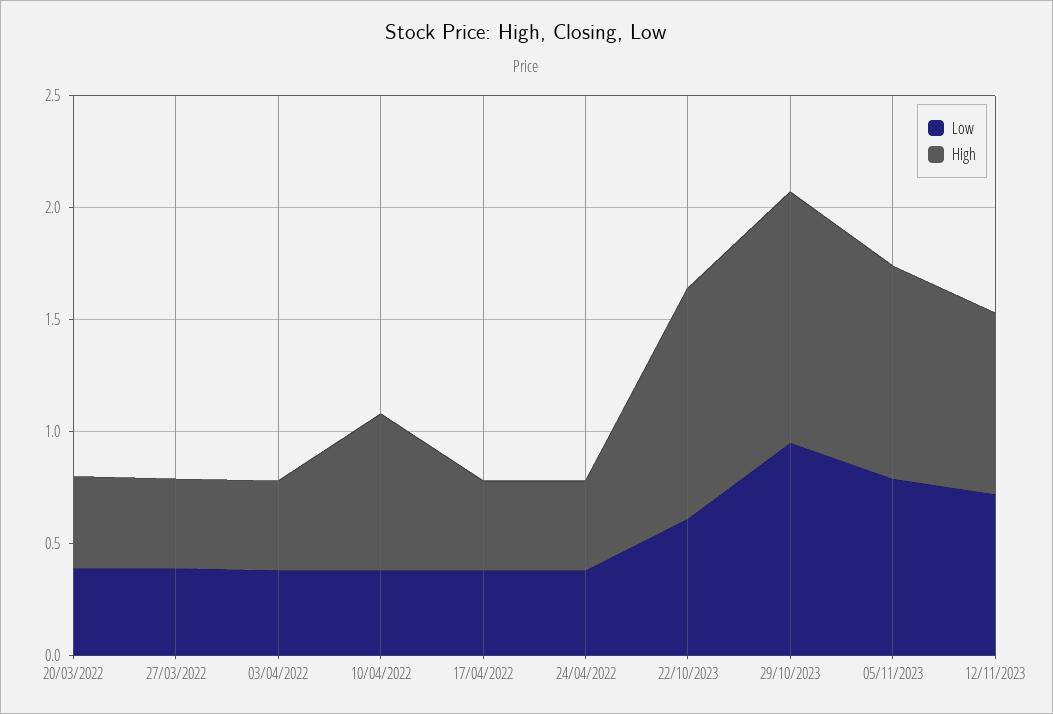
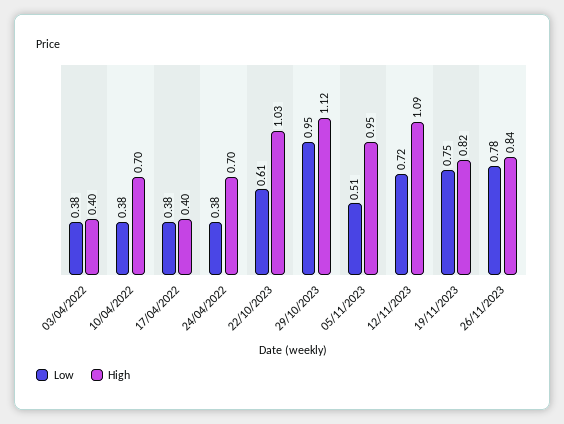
Low, 20/03/2022: 0.4 -> none
High, 20/03/2022: 0.4 -> none
Low, 27/03/2022: 0.4 -> none
High, 27/03/2022: 0.4 -> none
High, 24/04/2022: 0.4 -> 0.7
Low, 05/11/2023: 0.8 -> 0.51
High, 12/11/2023: 0.8 -> 1.09
Low, 19/11/2023: none -> 0.75
High, 19/11/2023: none -> 0.82
Low, 26/11/2023: none -> 0.78
High, 26/11/2023: none -> 0.84

